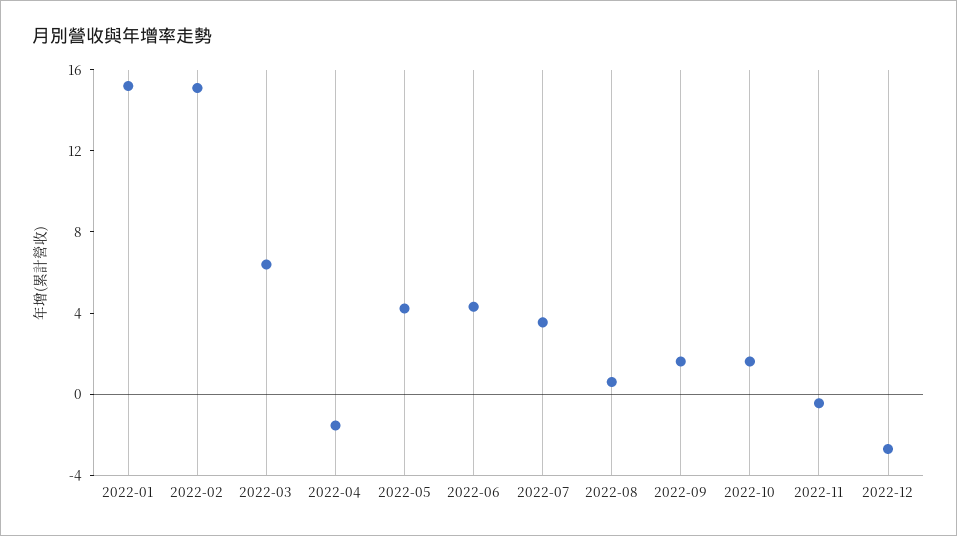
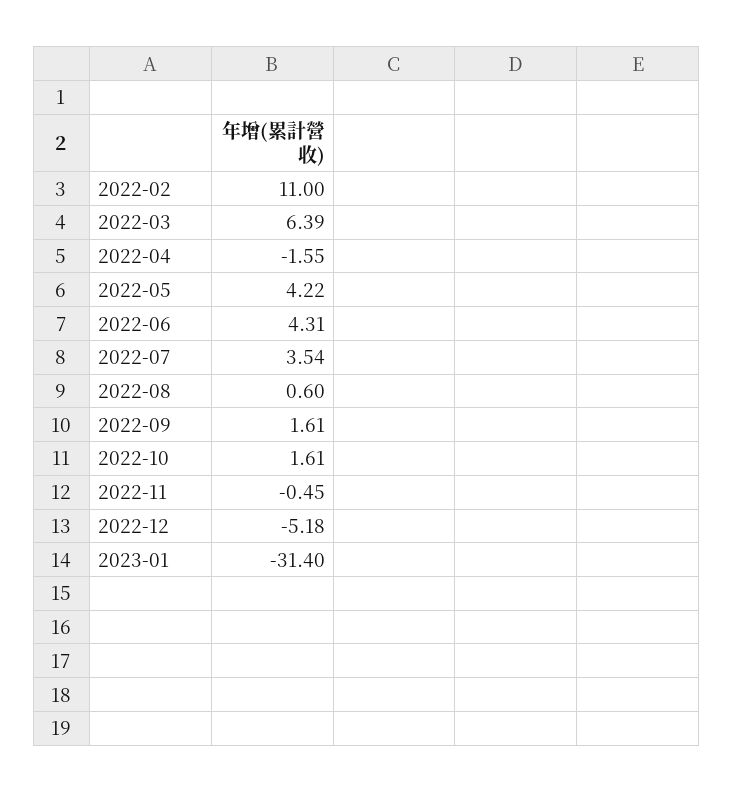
2022-01: 15 -> none
2022-02: 15 -> 11
2022-12: -3 -> -5.18
2023-01: none -> -31.4

